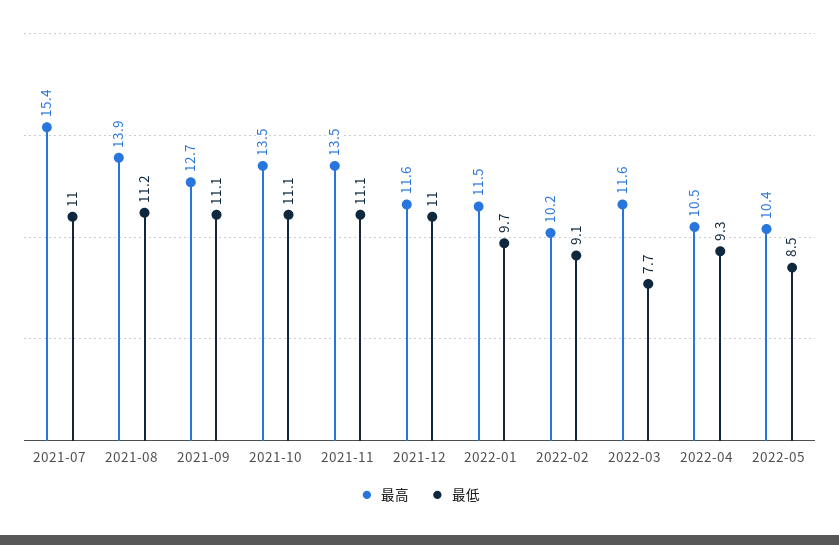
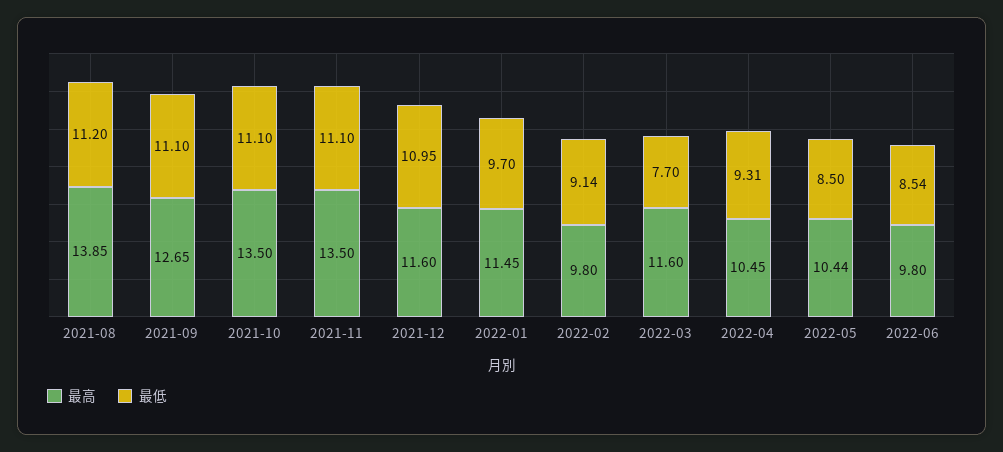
最高, 2021-07: 15.4 -> none
最低, 2021-07: 11 -> none
最高, 2022-02: 10.2 -> 9.8
最高, 2022-06: none -> 9.8
最低, 2022-06: none -> 8.54

